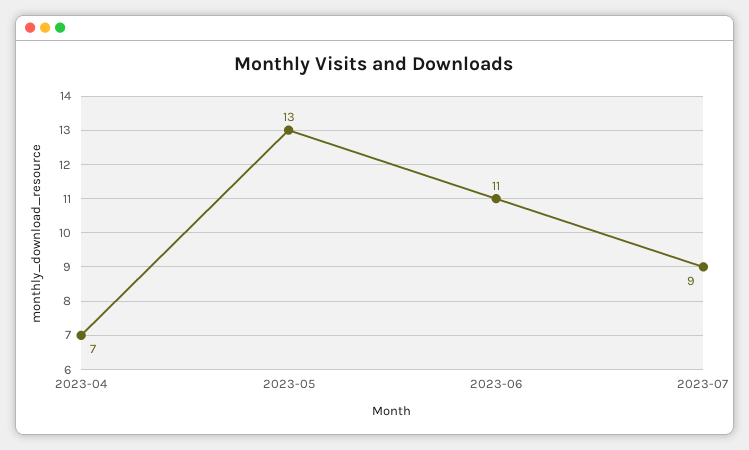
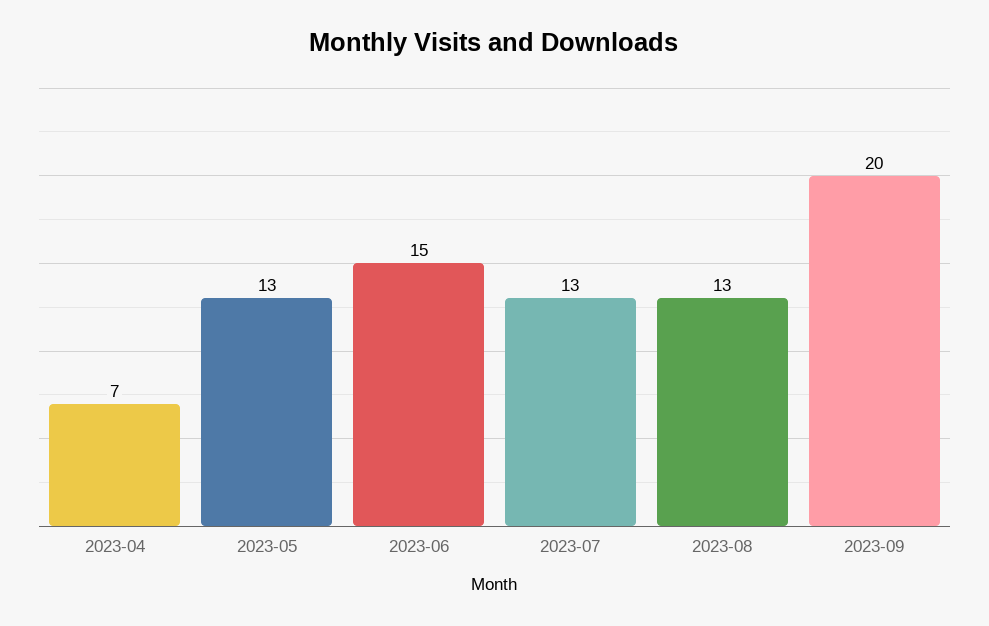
2023-06: 11 -> 15
2023-07: 9 -> 13
2023-08: none -> 13
2023-09: none -> 20

